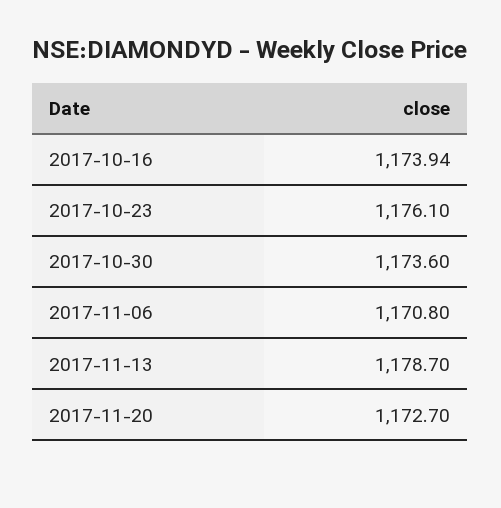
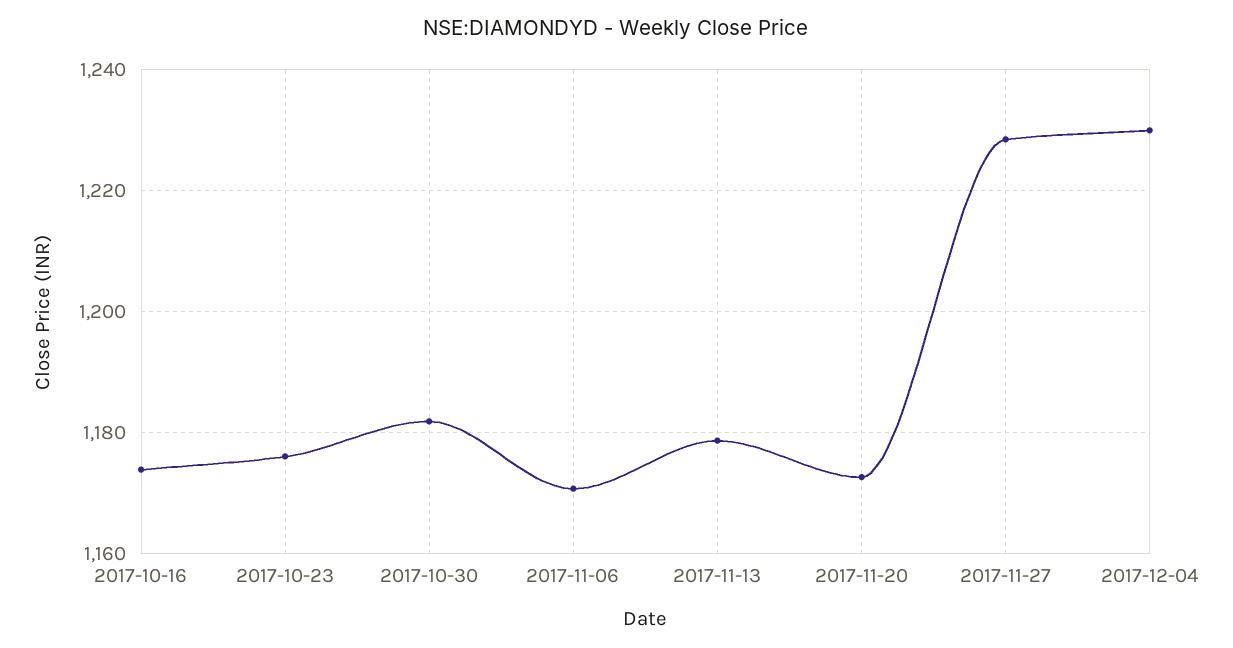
2017-10-30: 1173.6 -> 1182
2017-11-27: none -> 1228
2017-12-04: none -> 1230

